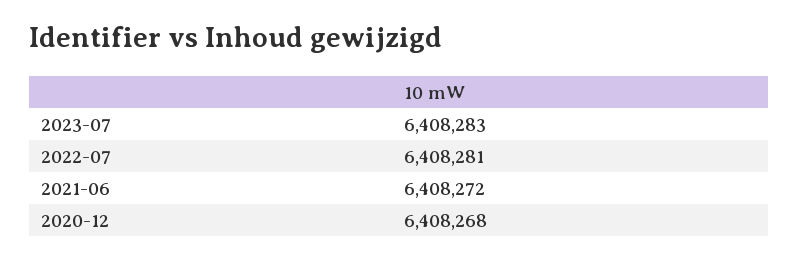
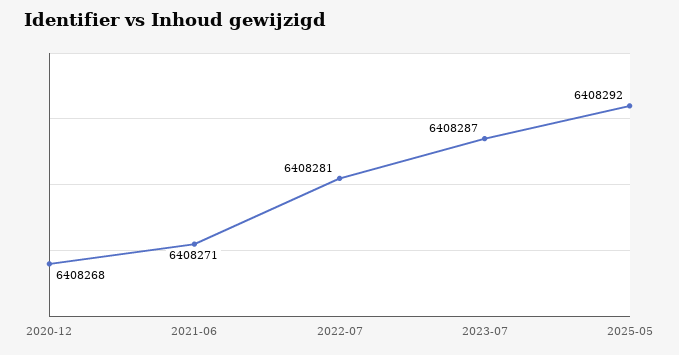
2023-07: 6408283 -> 6408287
2021-06: 6408272 -> 6408271
2025-05: none -> 6408292

